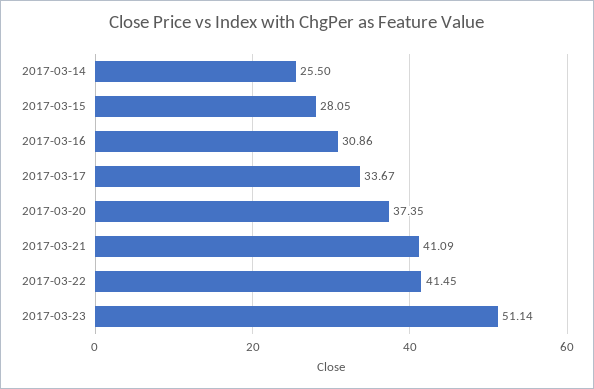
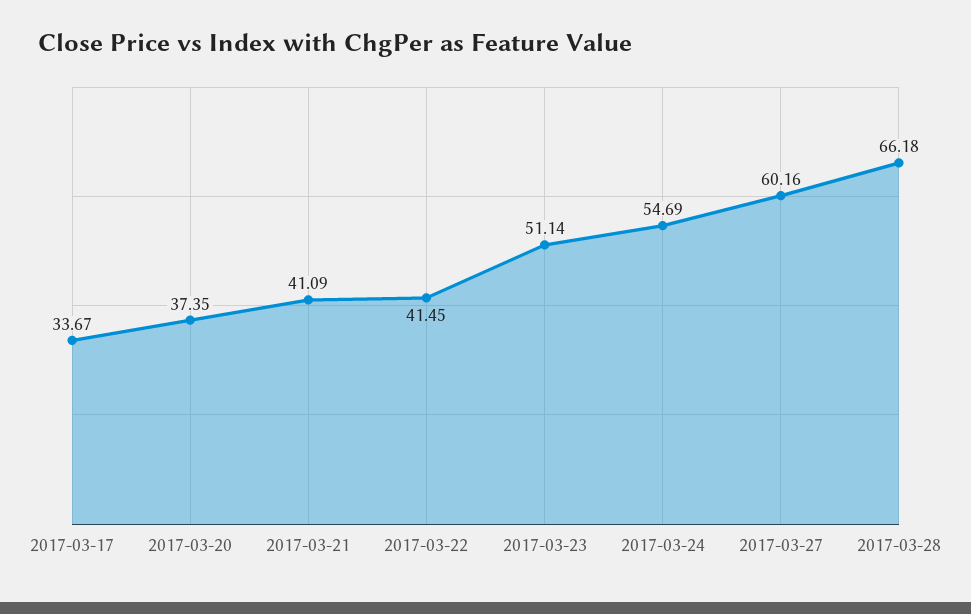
2017-03-14: 25.5 -> none
2017-03-15: 28.05 -> none
2017-03-16: 30.86 -> none
2017-03-24: none -> 54.69
2017-03-27: none -> 60.16
2017-03-28: none -> 66.18

